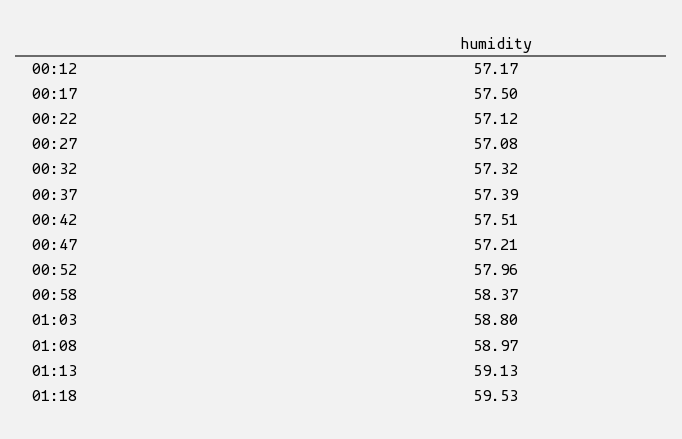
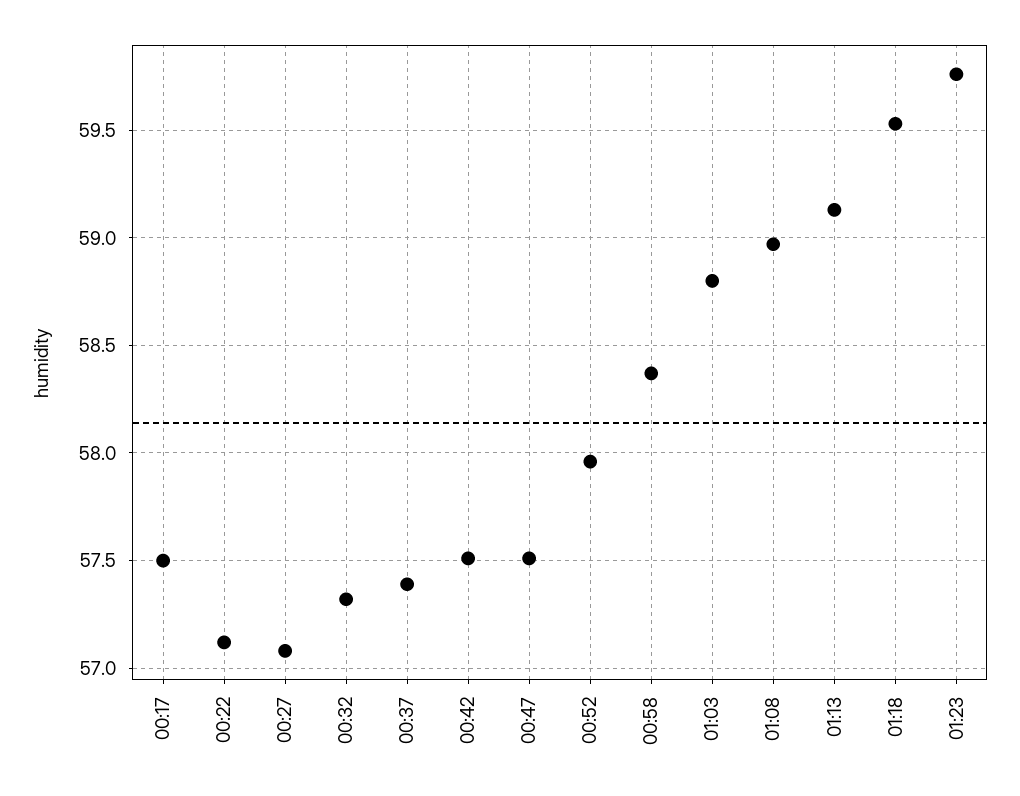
00:12: 57.17 -> none
00:47: 57.21 -> 57.5
01:23: none -> 59.75

